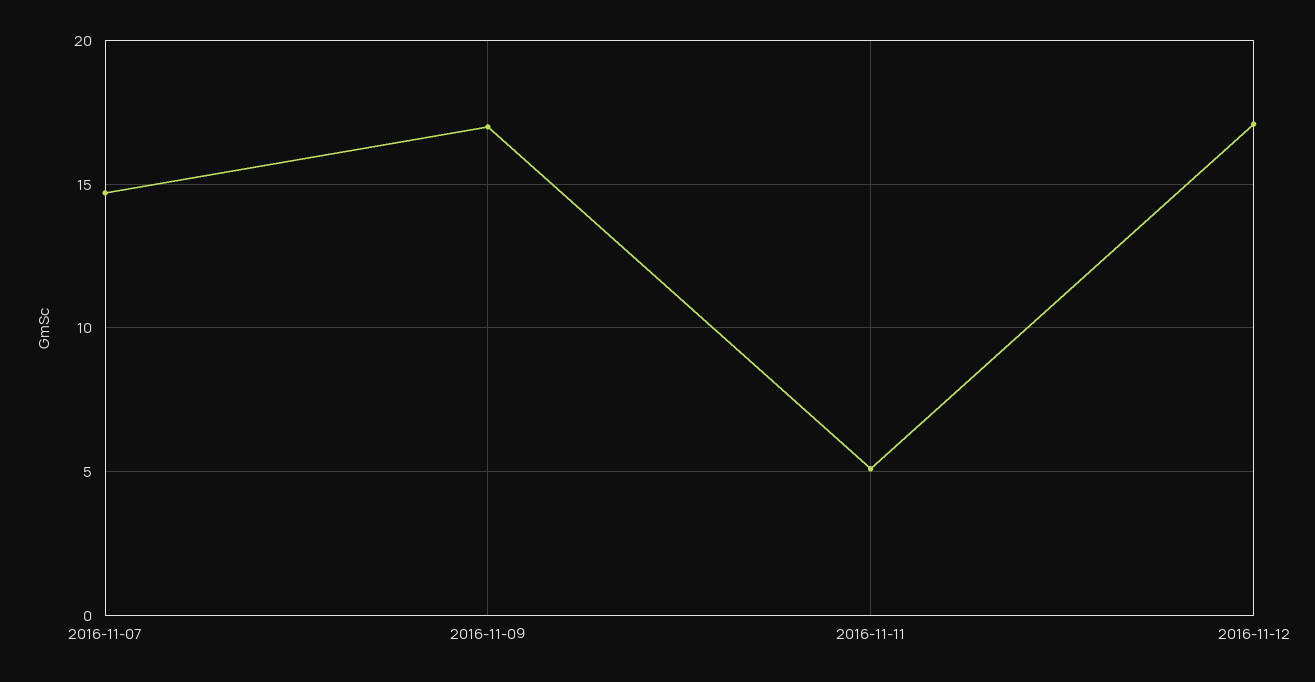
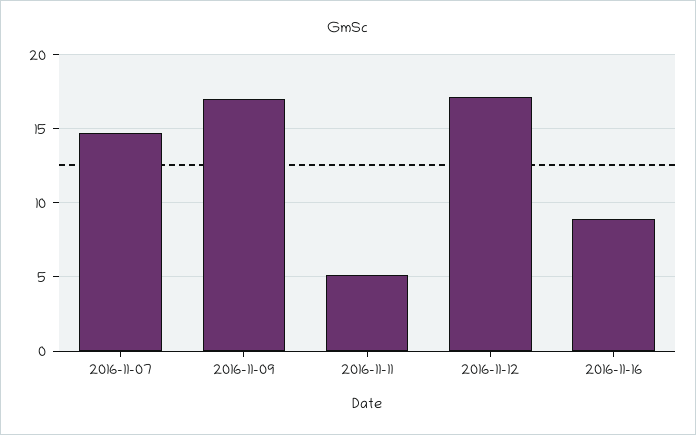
2016-11-16: none -> 9

